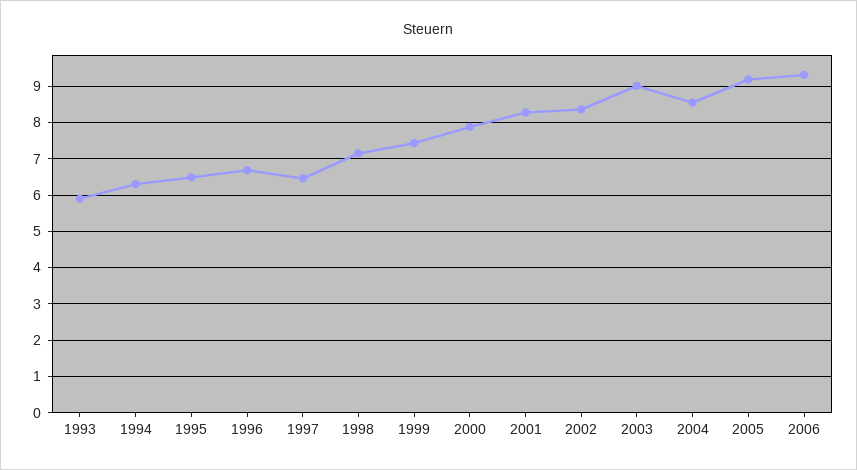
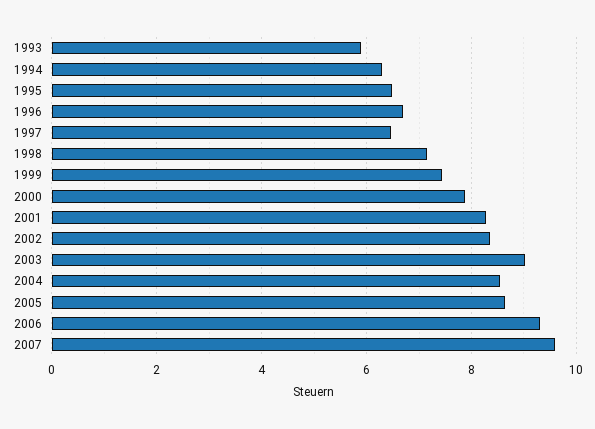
2005: 9.2 -> 8.6
2007: none -> 9.6

